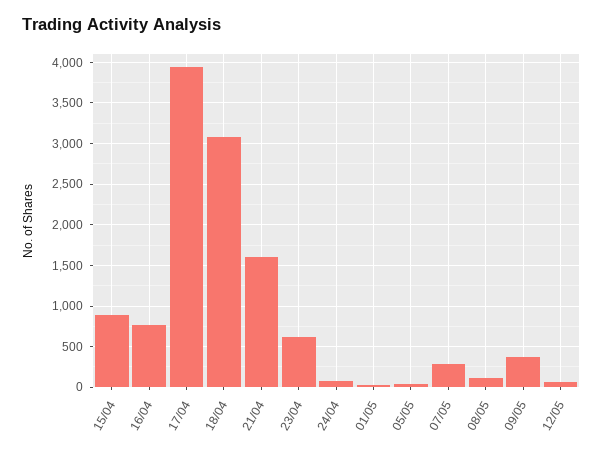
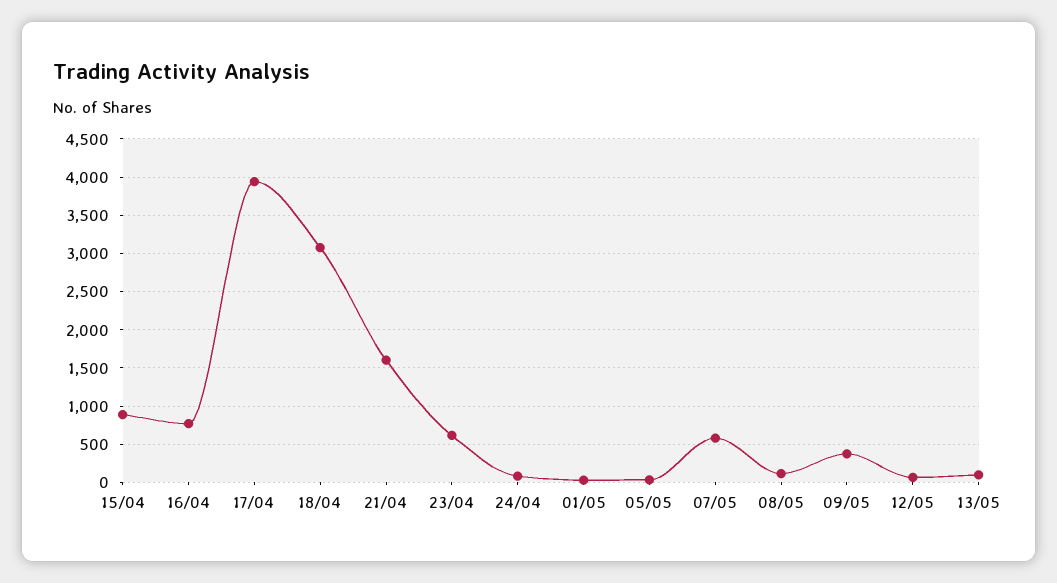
07/05: 300 -> 600
13/05: none -> 100

